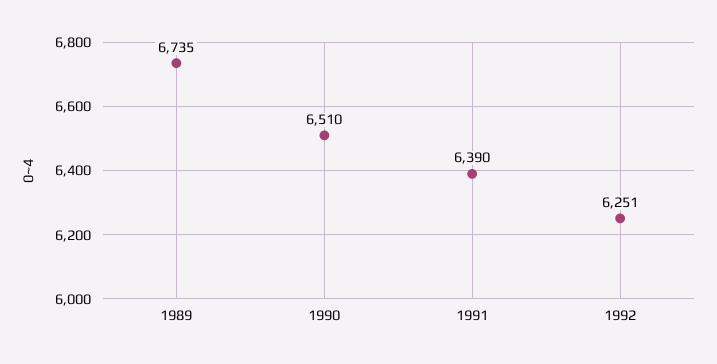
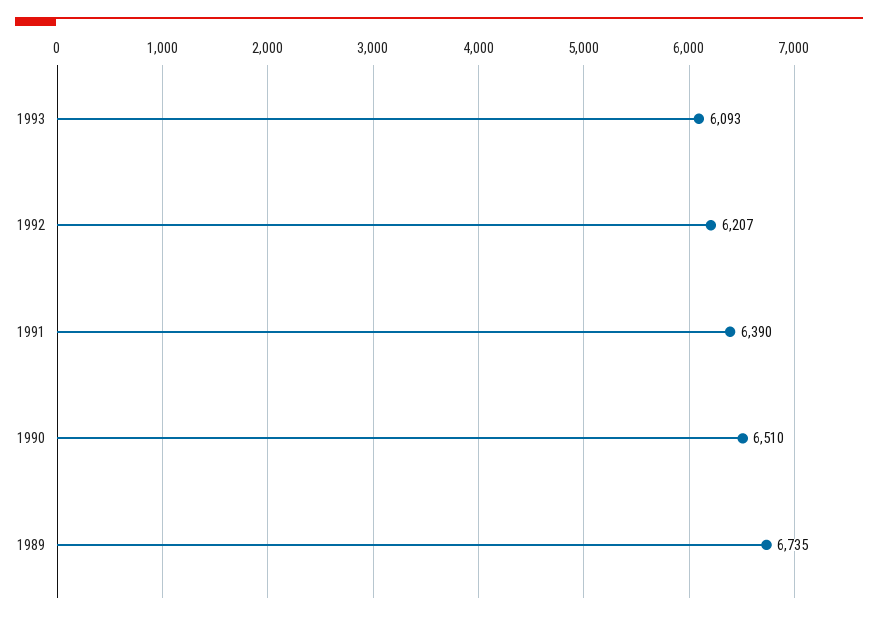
1992: 6251 -> 6207
1993: none -> 6093

